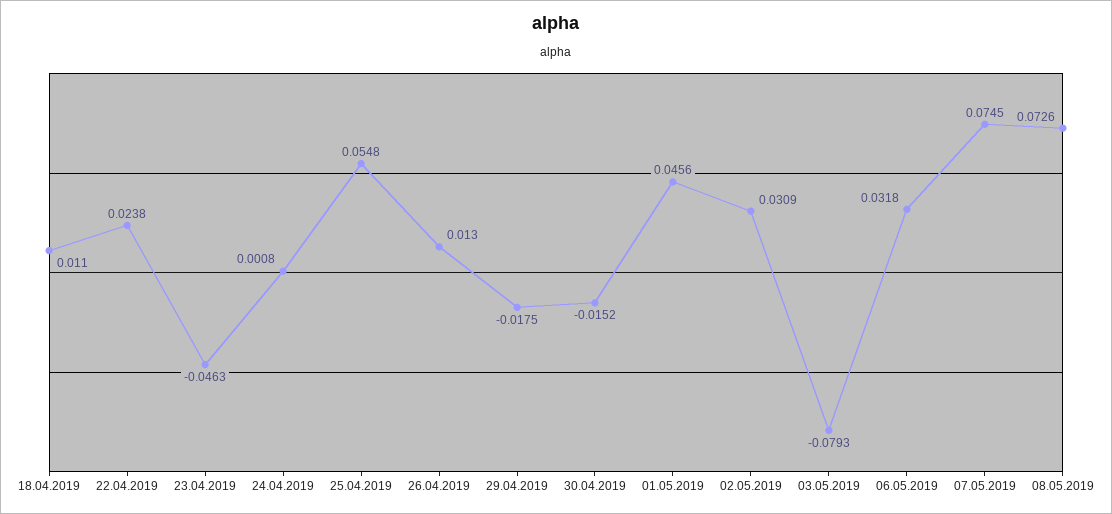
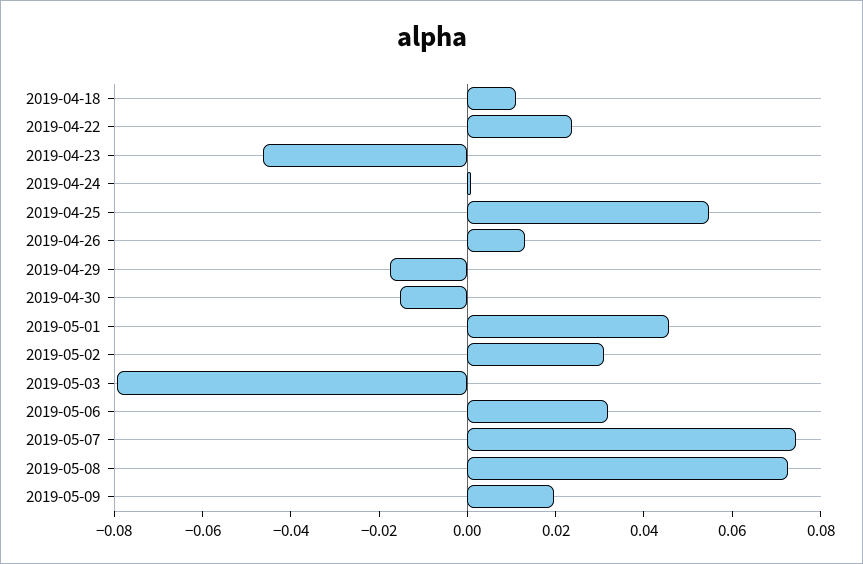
2019-05-09: none -> 0.02

